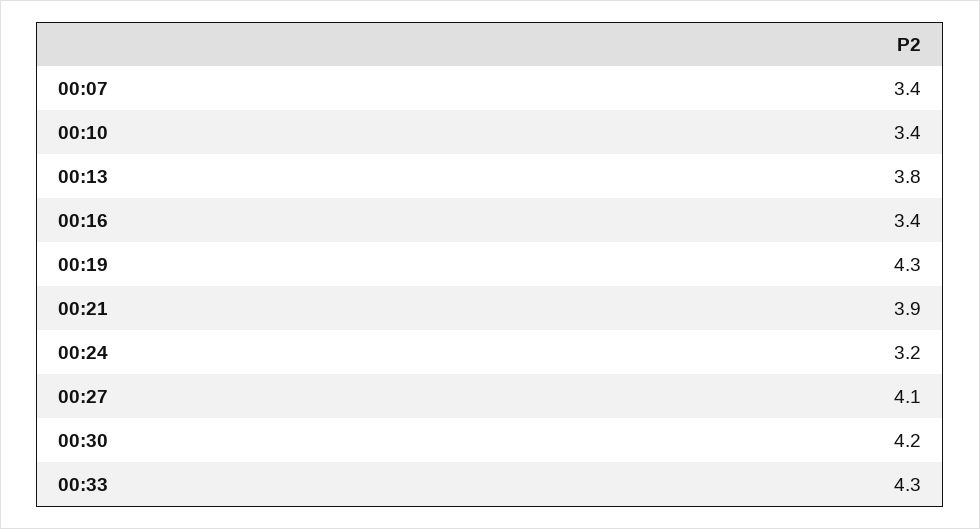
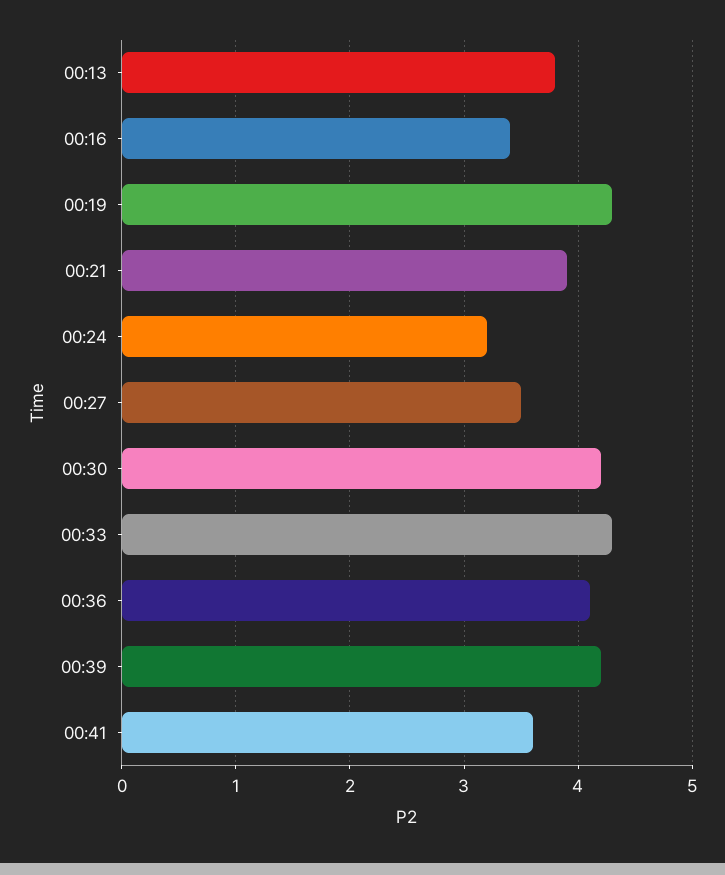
00:07: 3.4 -> none
00:10: 3.4 -> none
00:27: 4.1 -> 3.5
00:36: none -> 4.1
00:39: none -> 4.2
00:41: none -> 3.6

